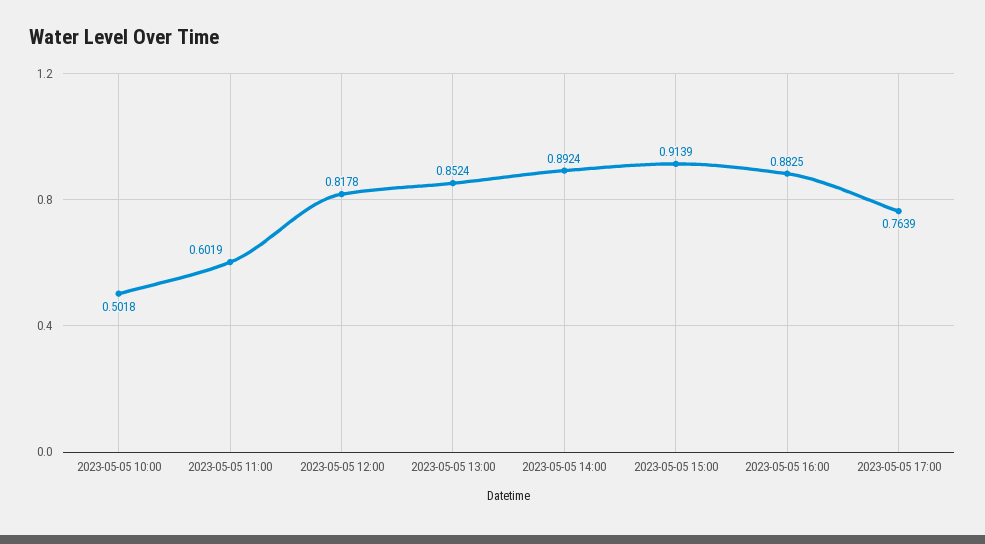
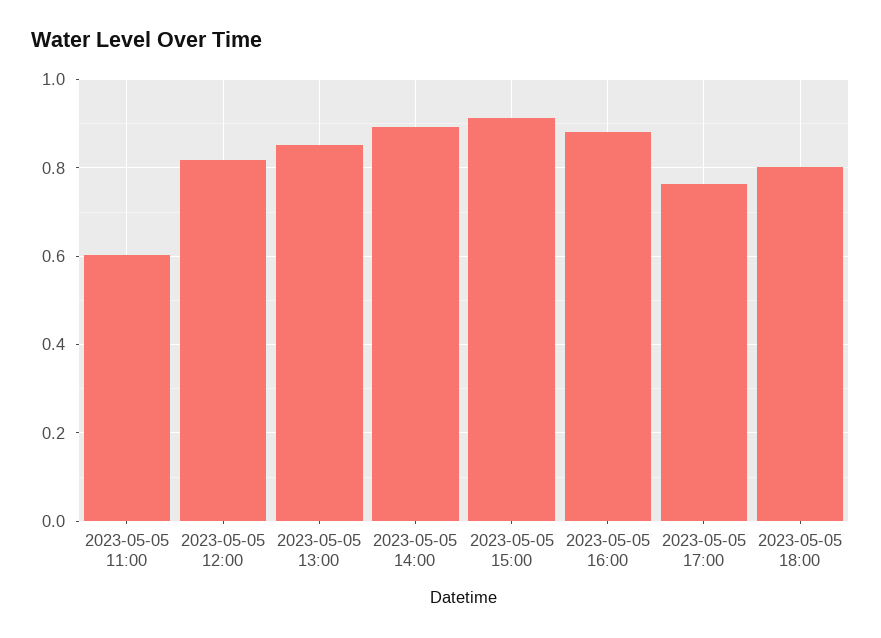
2023-05-05 10:00: 0.5018 -> none
2023-05-05 18:00: none -> 0.8

